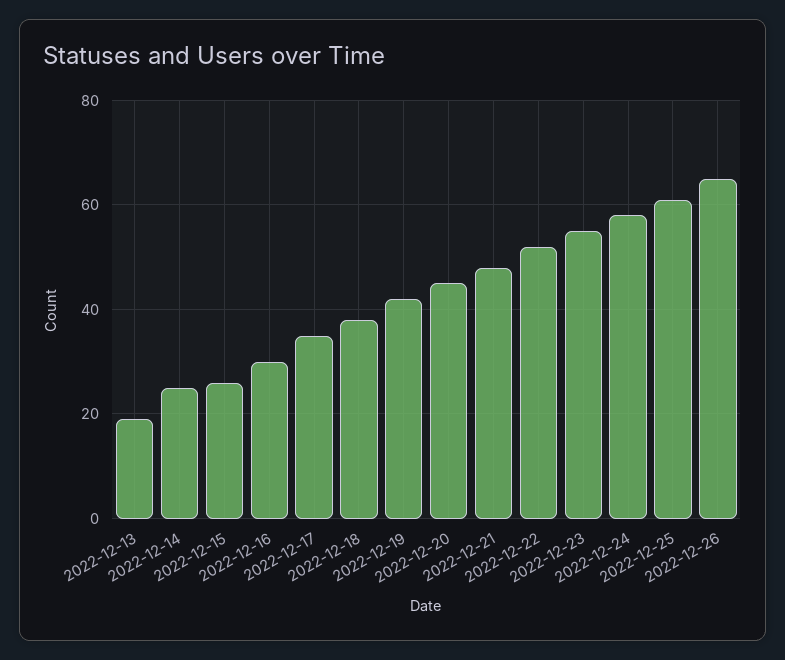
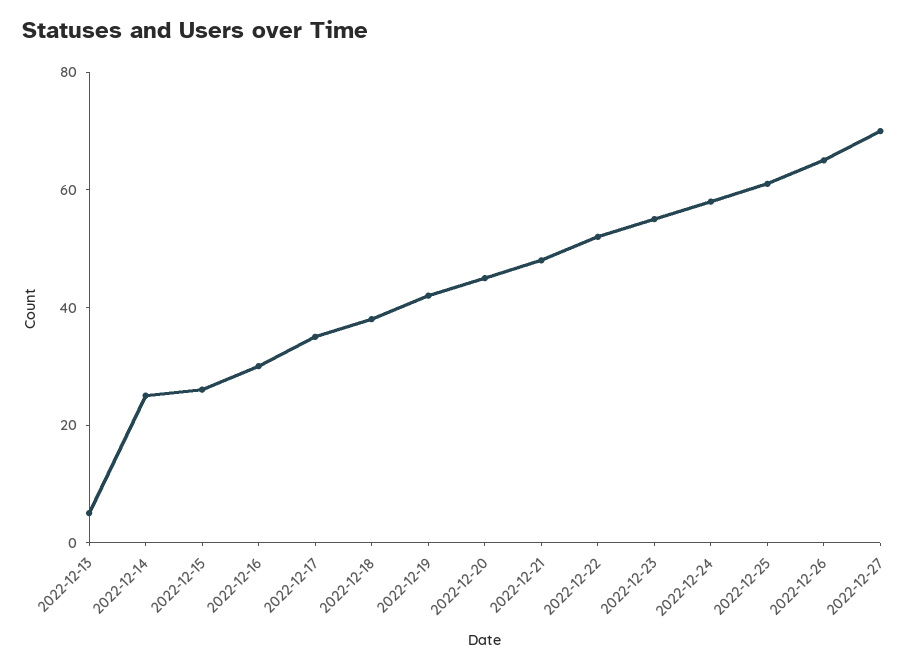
2022-12-13: 20 -> 5
2022-12-27: none -> 70

